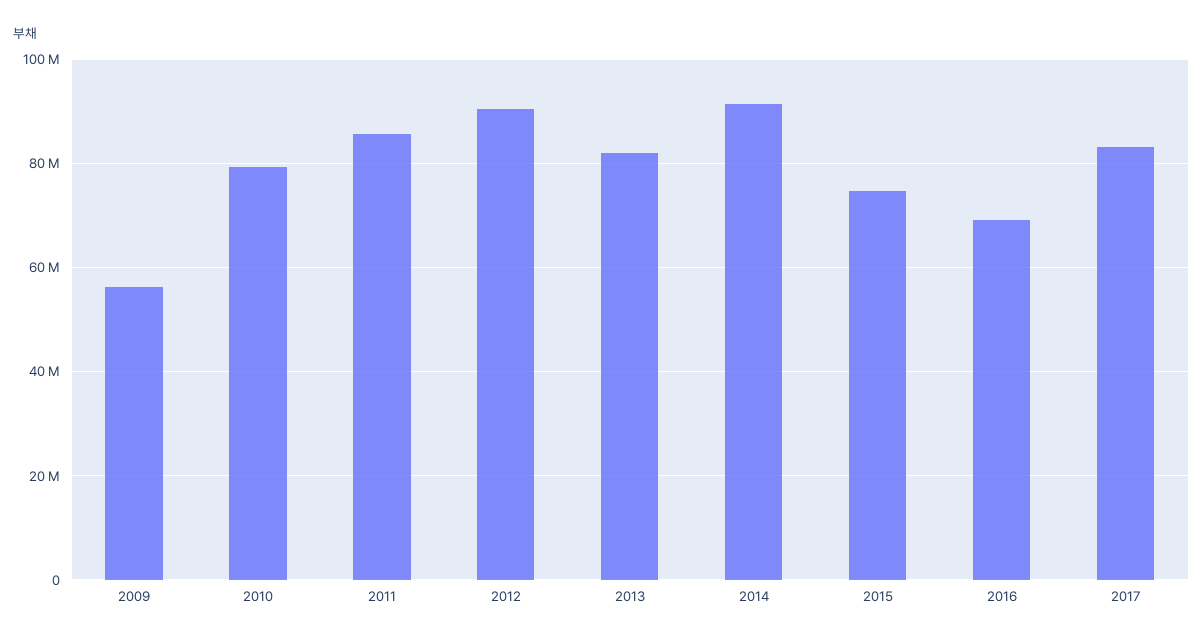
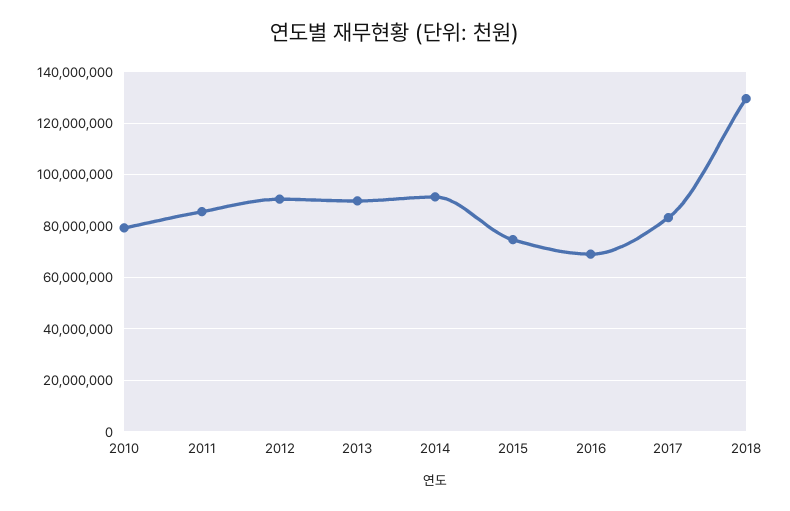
2009: 56000000 -> none
2013: 82000000 -> 90000000
2018: none -> 130000000

